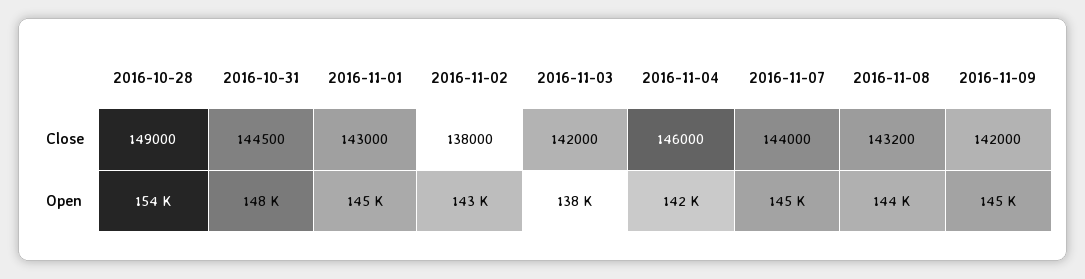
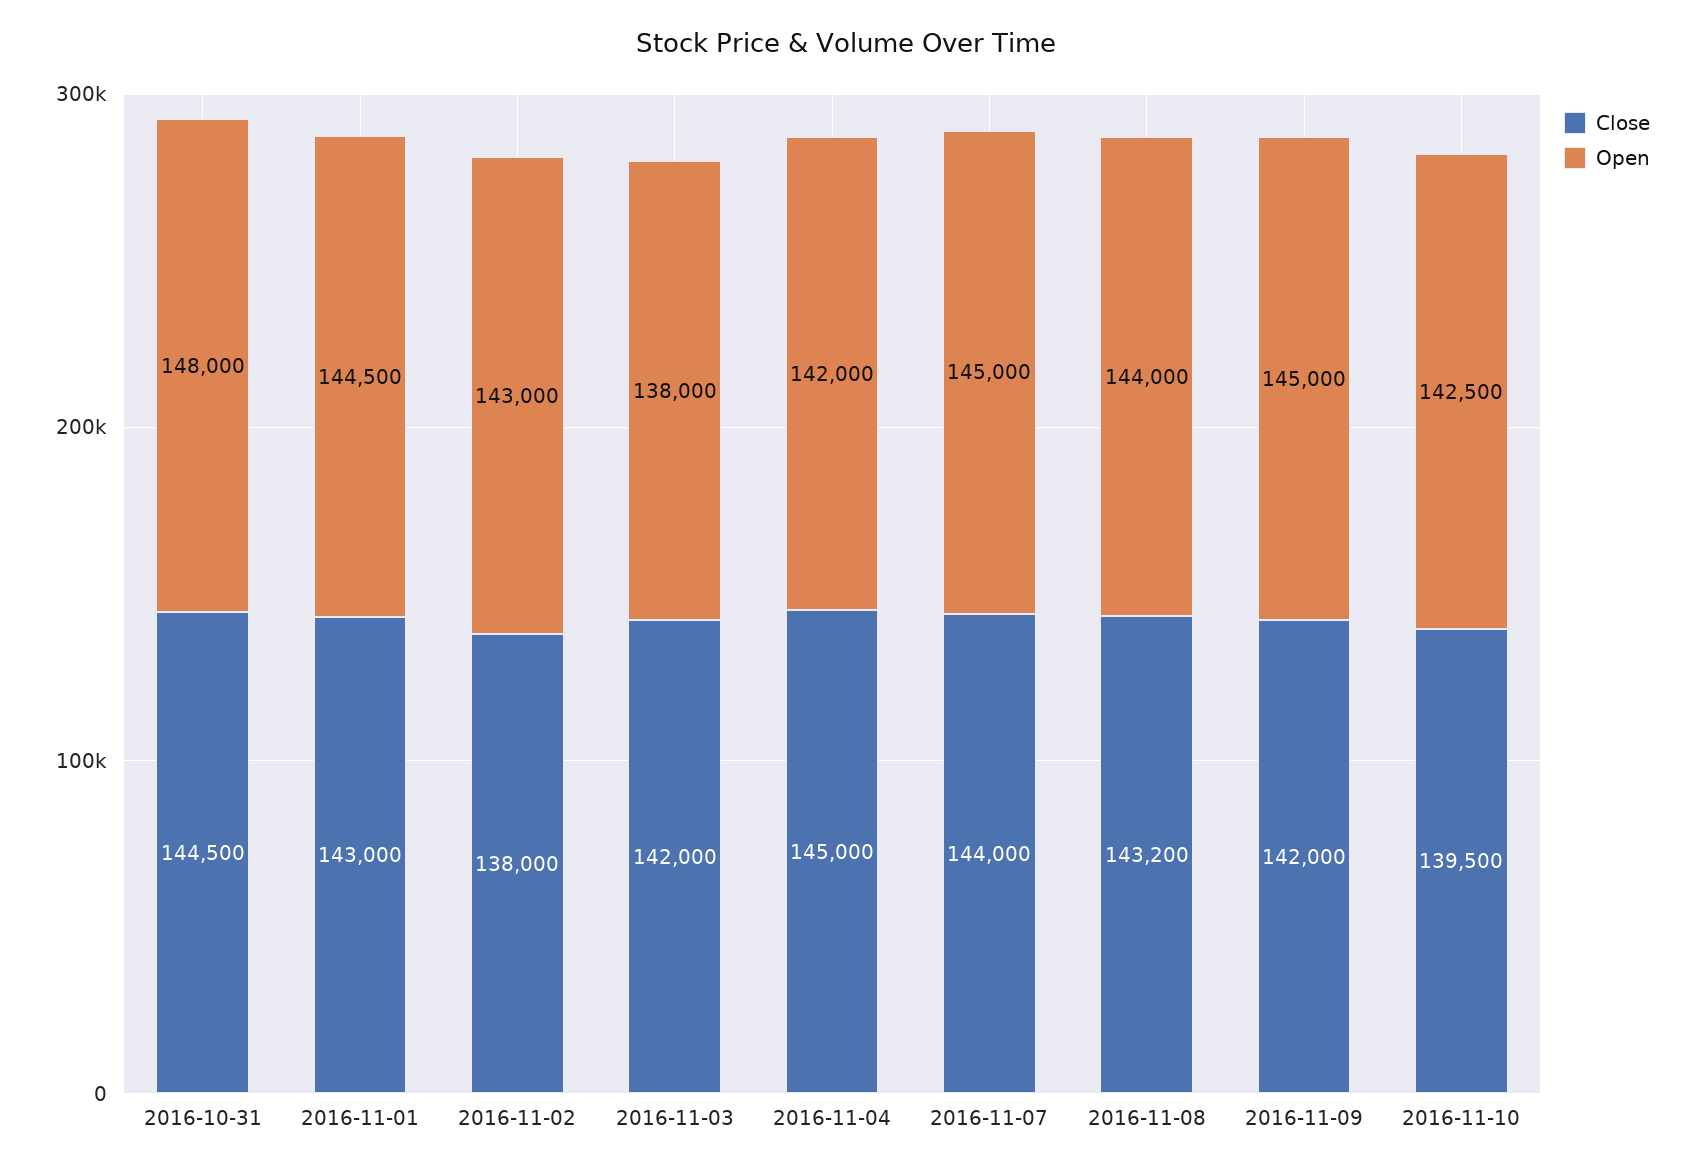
Close, 2016-10-28: 149000 -> none
Close, 2016-11-04: 146000 -> 145000
Open, 2016-10-28: 154000 -> none
Close, 2016-11-10: none -> 139500
Open, 2016-11-10: none -> 142500

